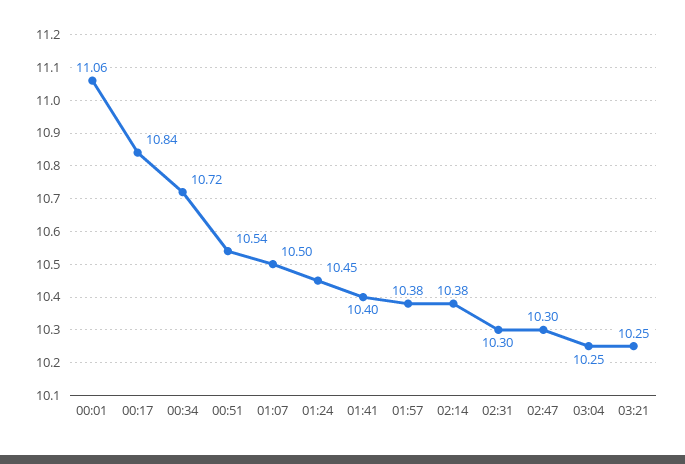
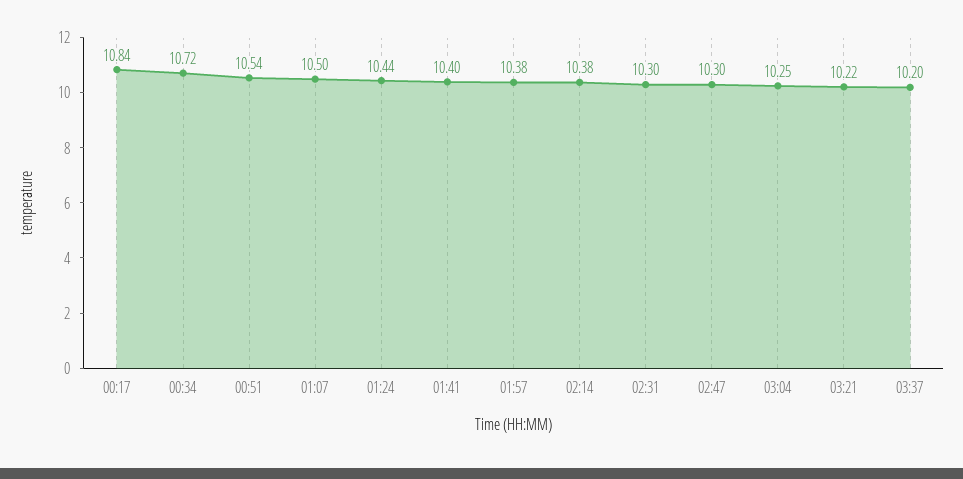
00:01: 11.06 -> none
01:24: 10.45 -> 10.44
03:21: 10.25 -> 10.22
03:37: none -> 10.2

